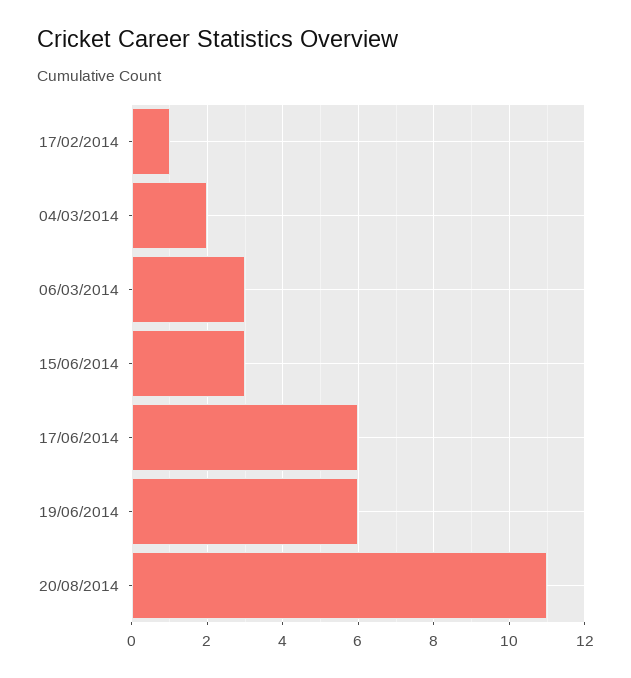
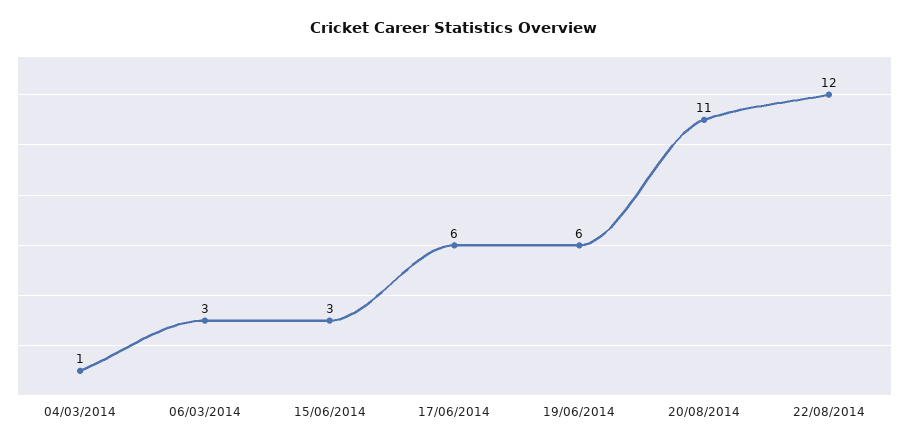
17/02/2014: 1 -> none
04/03/2014: 2 -> 1
22/08/2014: none -> 12

